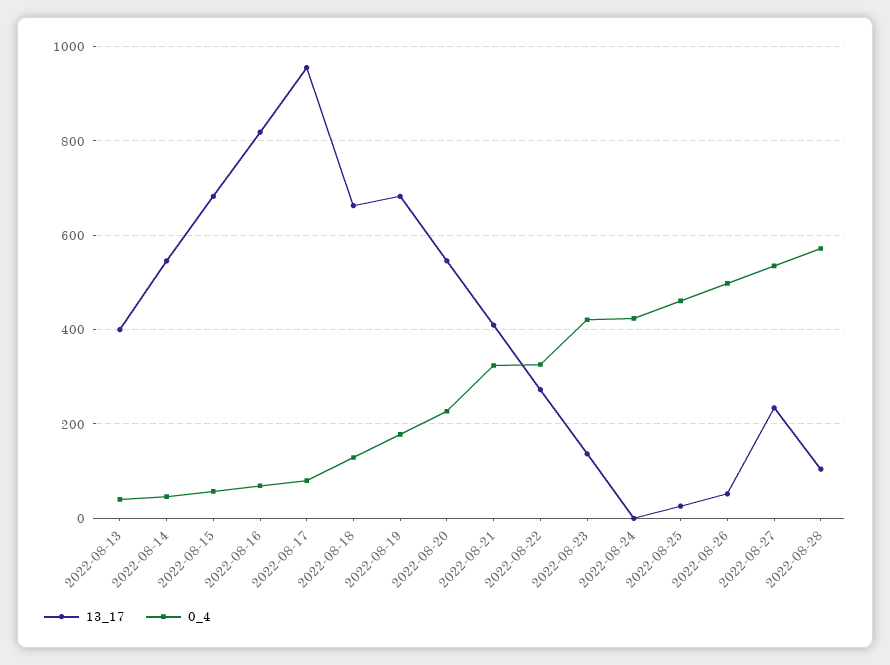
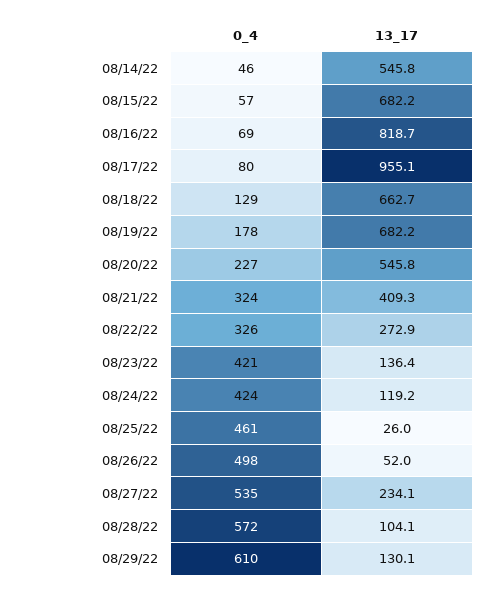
13_17, 2022-08-13: 400 -> none
0_4, 2022-08-13: 40 -> none
13_17, 2022-08-24: 0 -> 119.2
0_4, 08/29/22: none -> 610
13_17, 08/29/22: none -> 130.1

